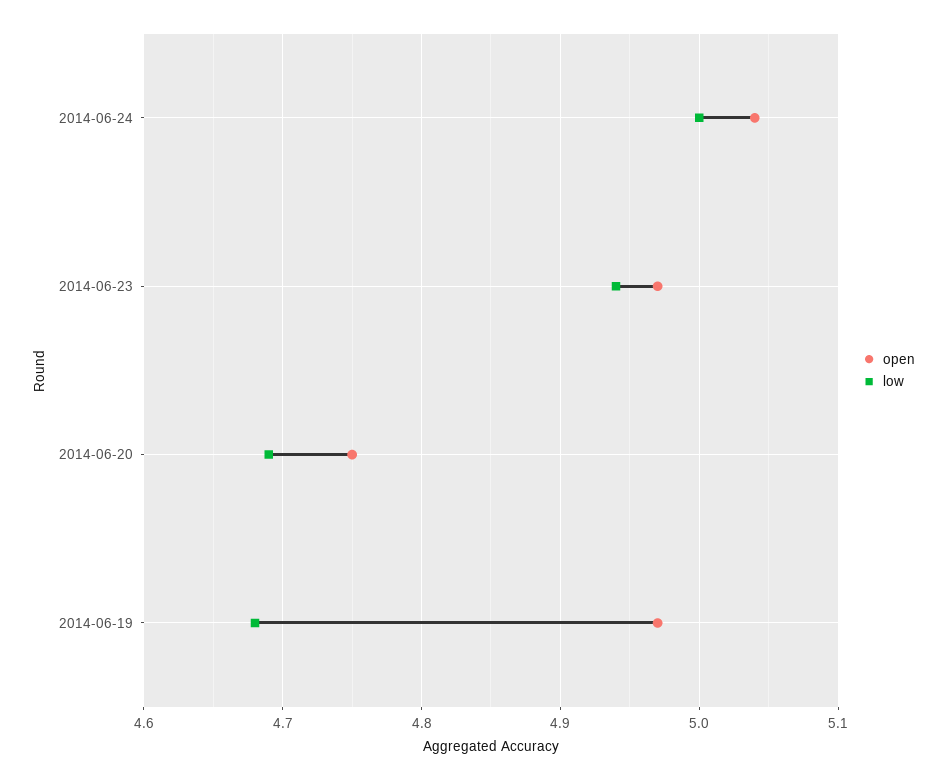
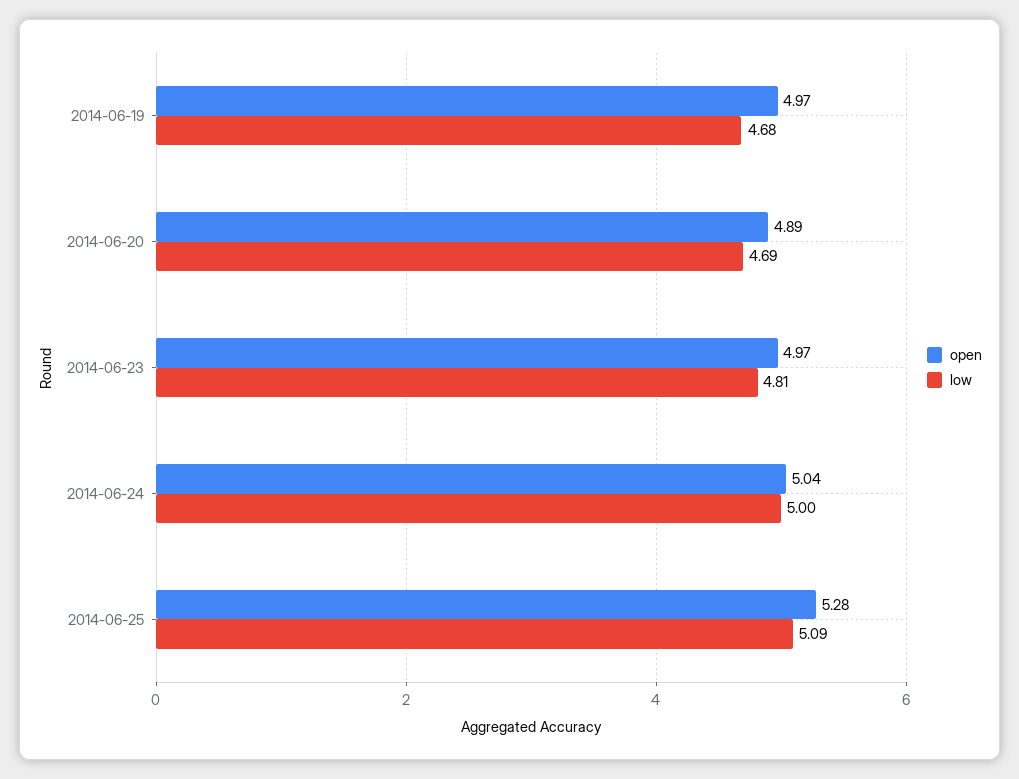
low, 2014-06-23: 4.94 -> 4.81
open, 2014-06-20: 4.75 -> 4.89
open, 2014-06-25: none -> 5.28
low, 2014-06-25: none -> 5.09

